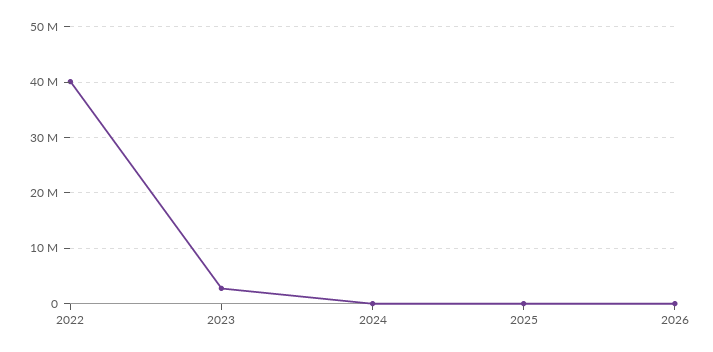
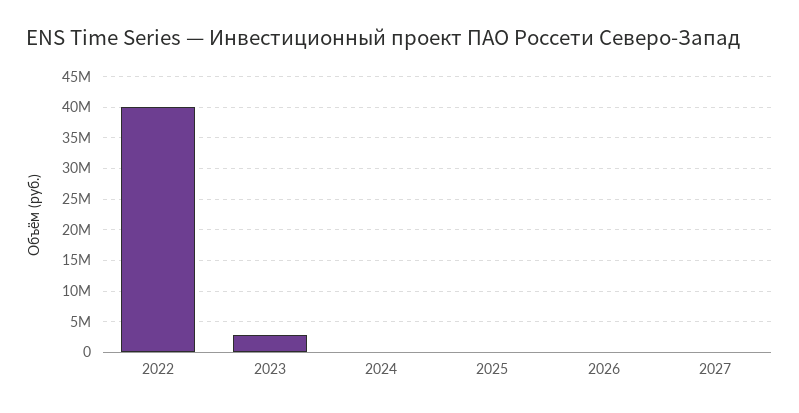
2027: none -> 0

